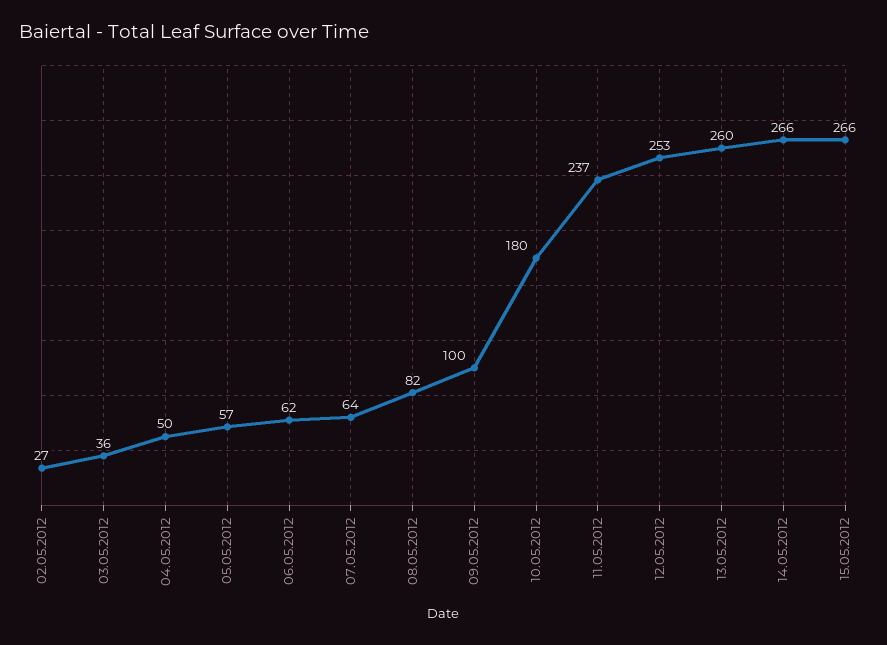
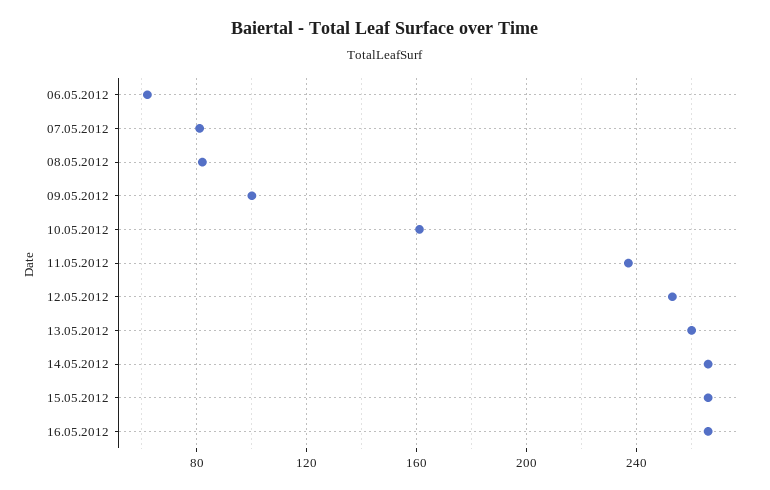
02.05.2012: 27 -> none
03.05.2012: 36 -> none
04.05.2012: 50 -> none
05.05.2012: 57 -> none
07.05.2012: 64 -> 80
10.05.2012: 180 -> 160
16.05.2012: none -> 265

